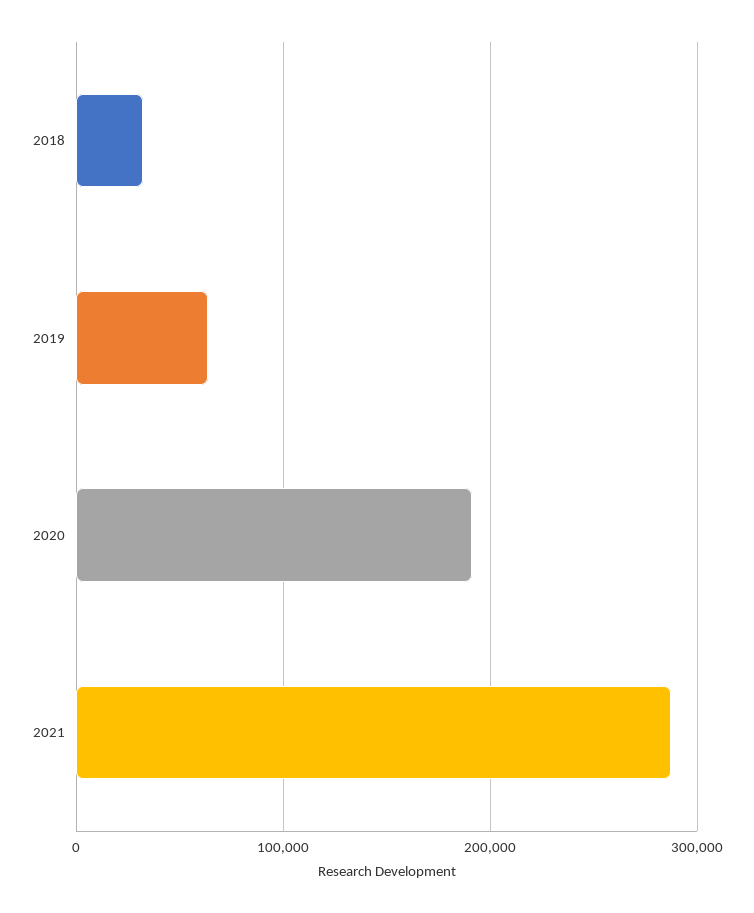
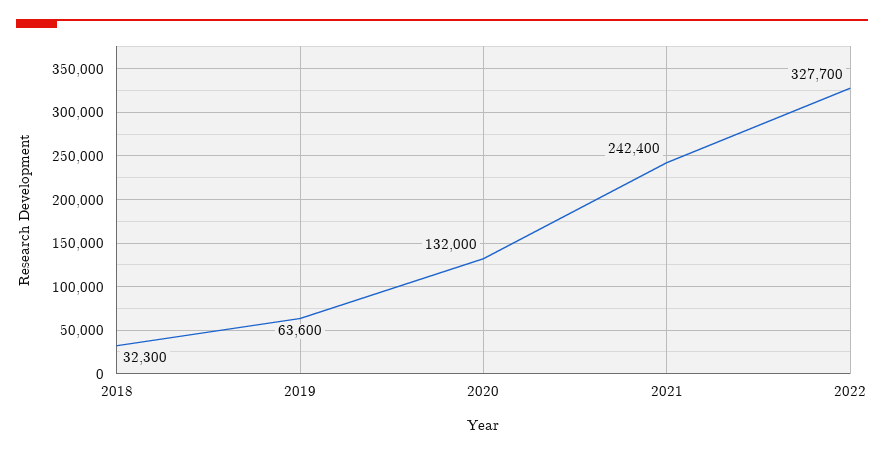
2020: 190000 -> 132000
2021: 290000 -> 242400
2022: none -> 327700

